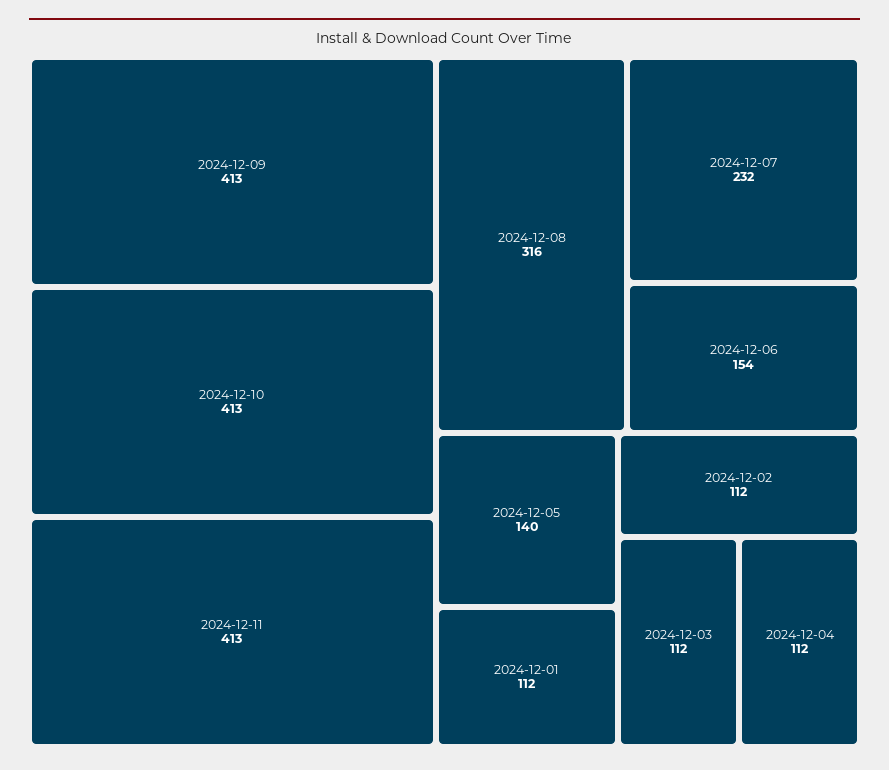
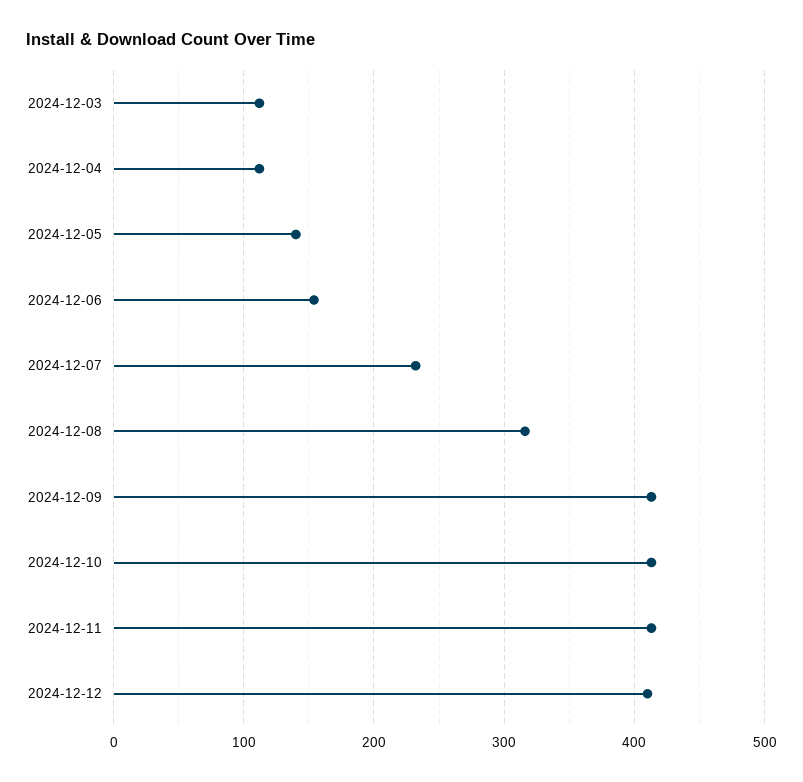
2024-12-01: 112 -> none
2024-12-02: 112 -> none
2024-12-12: none -> 410

